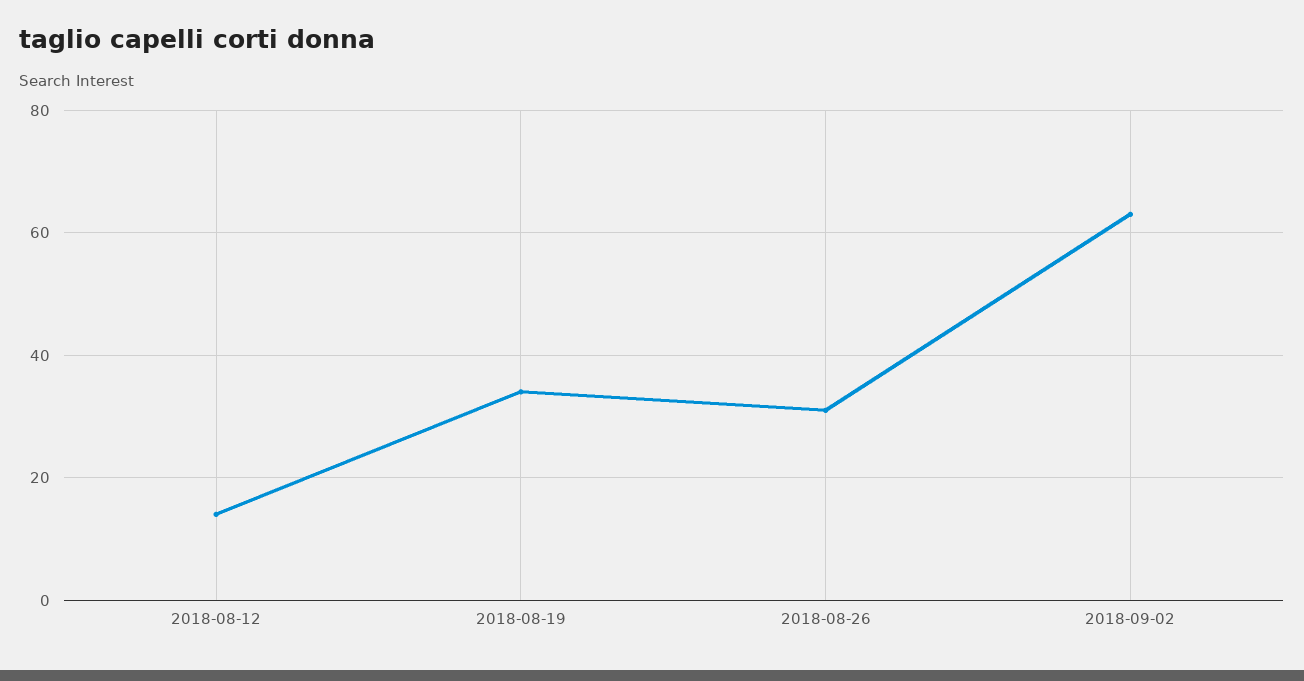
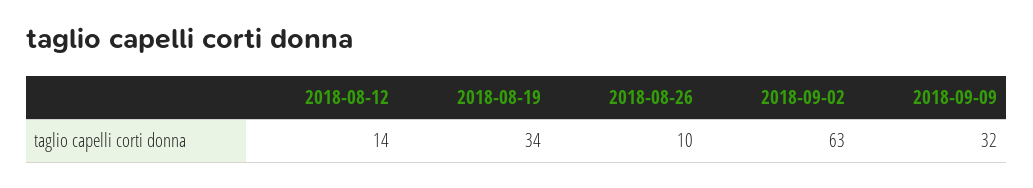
2018-08-26: 30 -> 10
2018-09-09: none -> 32

